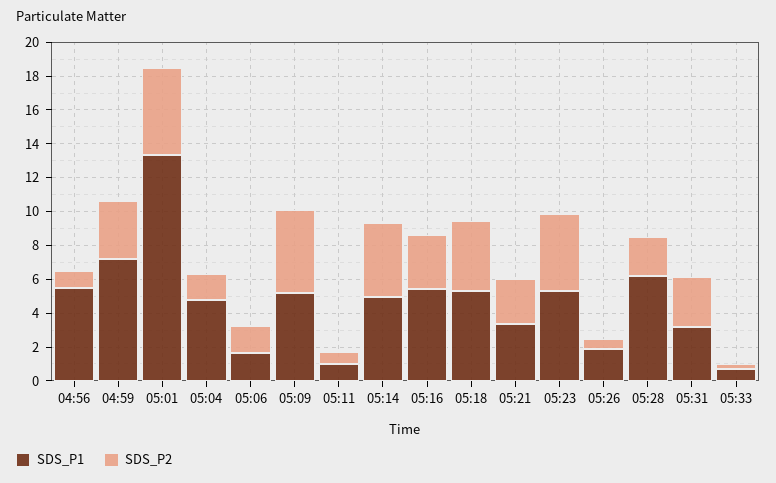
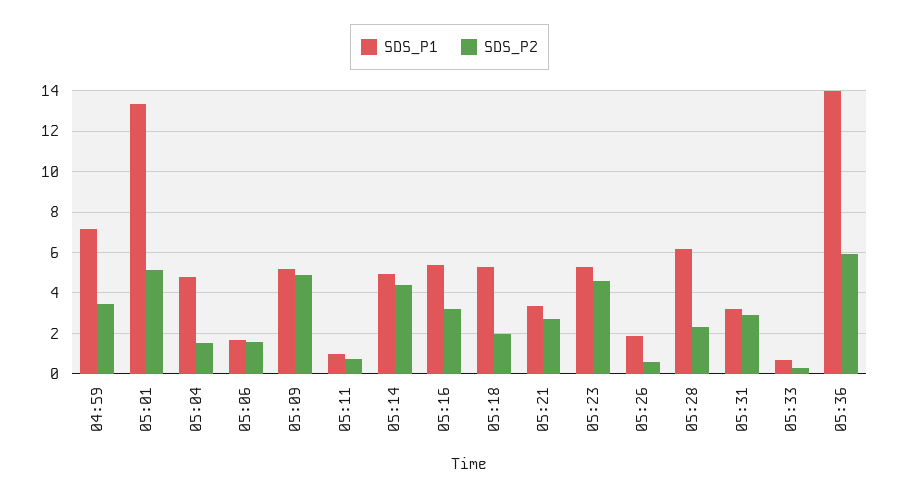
SDS_P1, 04:56: 5.5 -> none
SDS_P2, 04:56: 1 -> none
SDS_P2, 05:18: 4 -> 2
SDS_P1, 05:36: none -> 14
SDS_P2, 05:36: none -> 6

